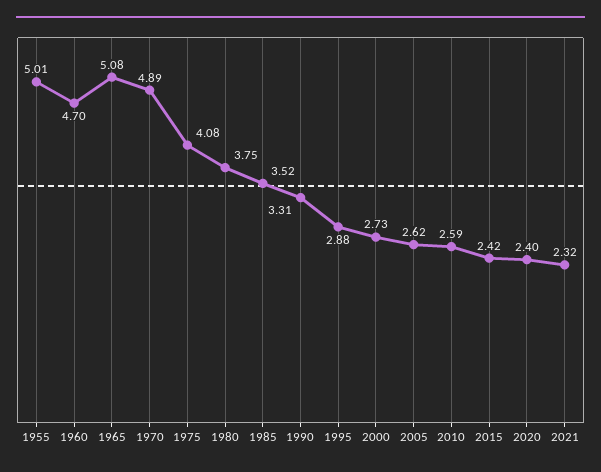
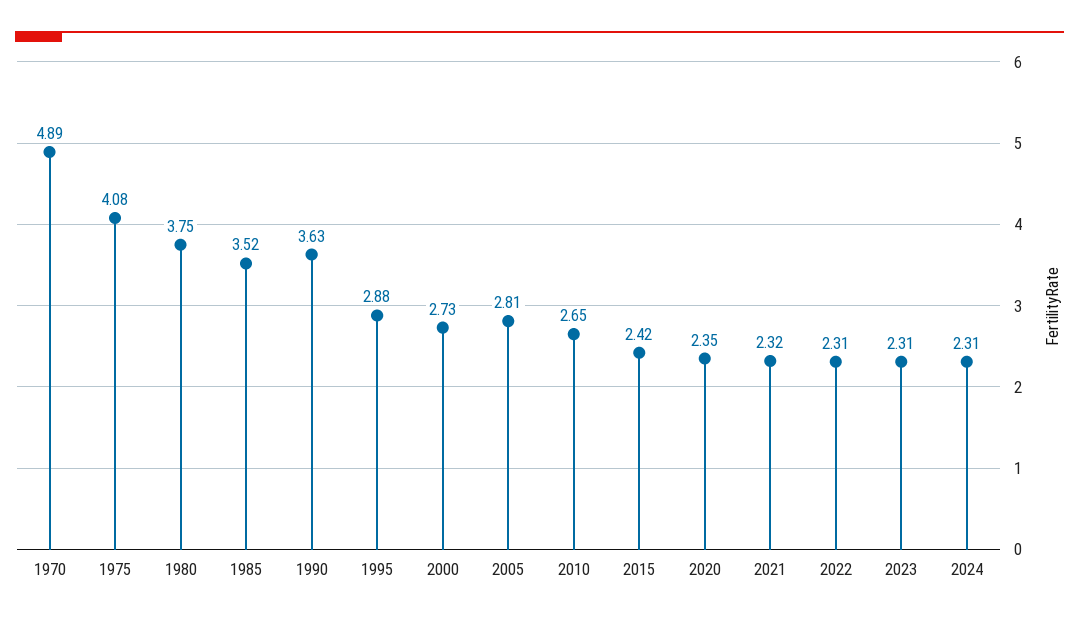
1955: 5.01 -> none
1960: 4.7 -> none
1965: 5.08 -> none
1990: 3.31 -> 3.63
2005: 2.62 -> 2.81
2010: 2.59 -> 2.65
2020: 2.4 -> 2.35
2022: none -> 2.31
2023: none -> 2.31
2024: none -> 2.31

